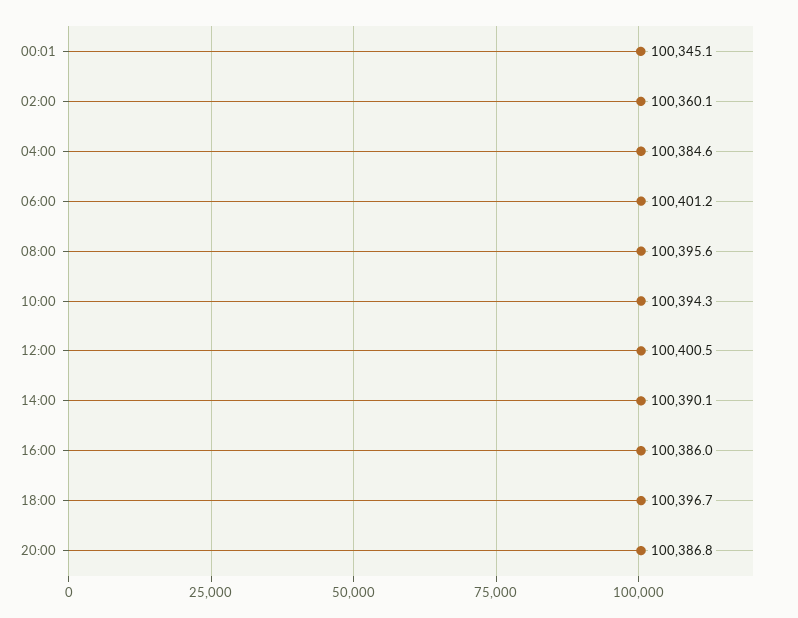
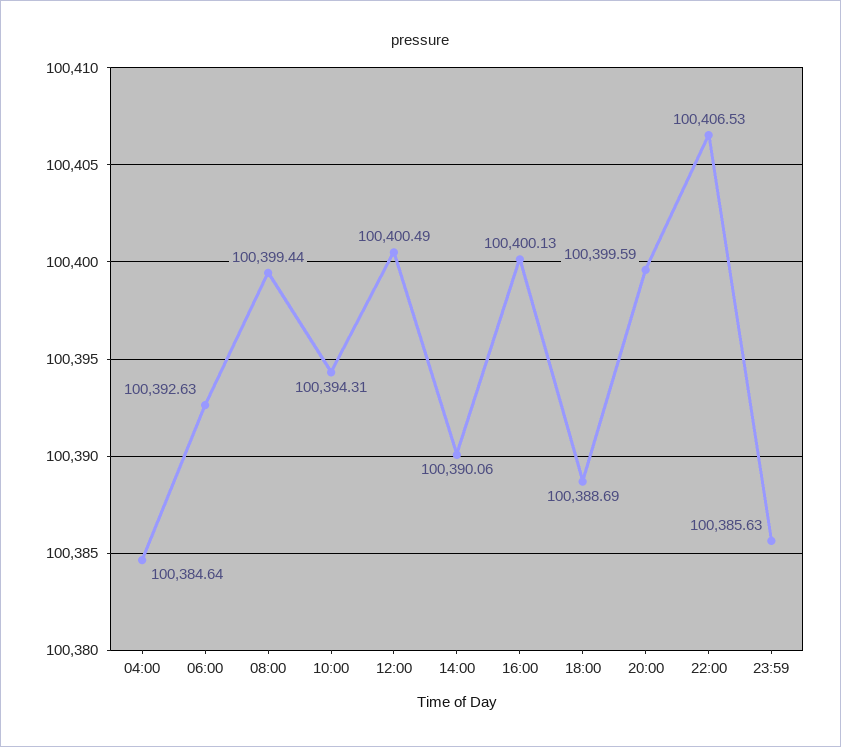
00:01: 100345.1 -> none
02:00: 100360.1 -> none
06:00: 100401.2 -> 100392.63
08:00: 100395.6 -> 100399.44
16:00: 100386 -> 100400.13
18:00: 100396.7 -> 100388.69
20:00: 100386.8 -> 100399.59
22:00: none -> 100406.53
23:59: none -> 100385.63

